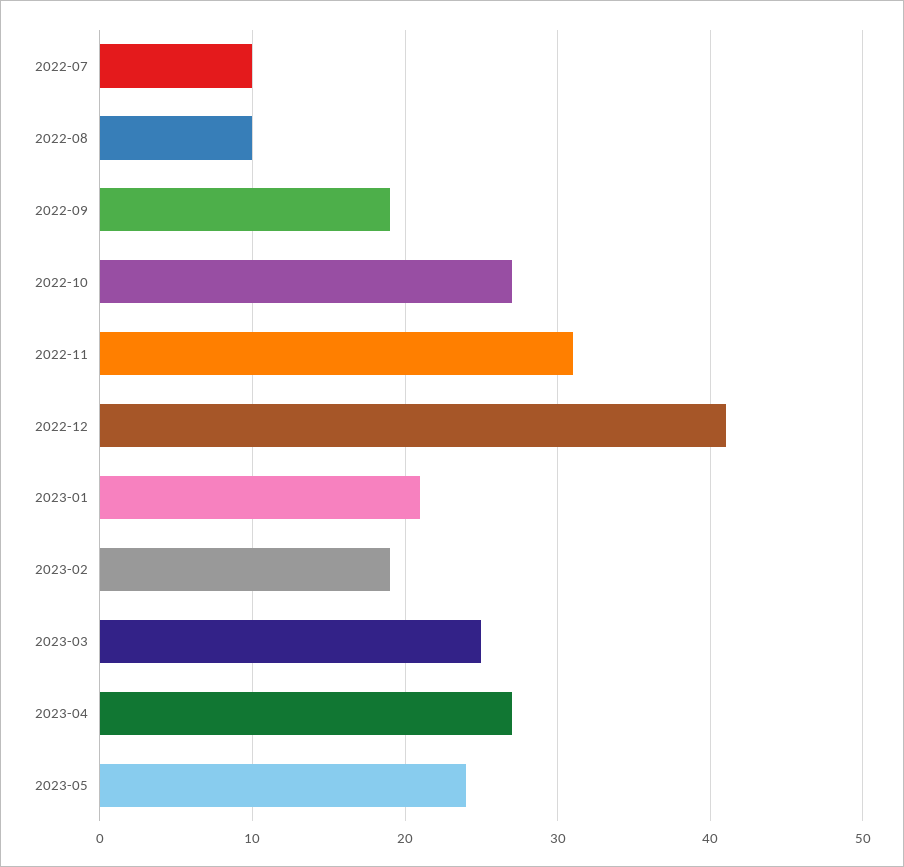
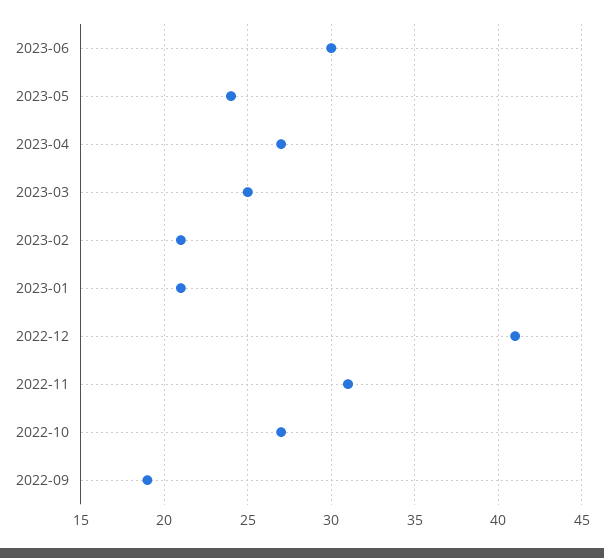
2022-07: 10 -> none
2022-08: 10 -> none
2023-02: 19 -> 21
2023-06: none -> 30

